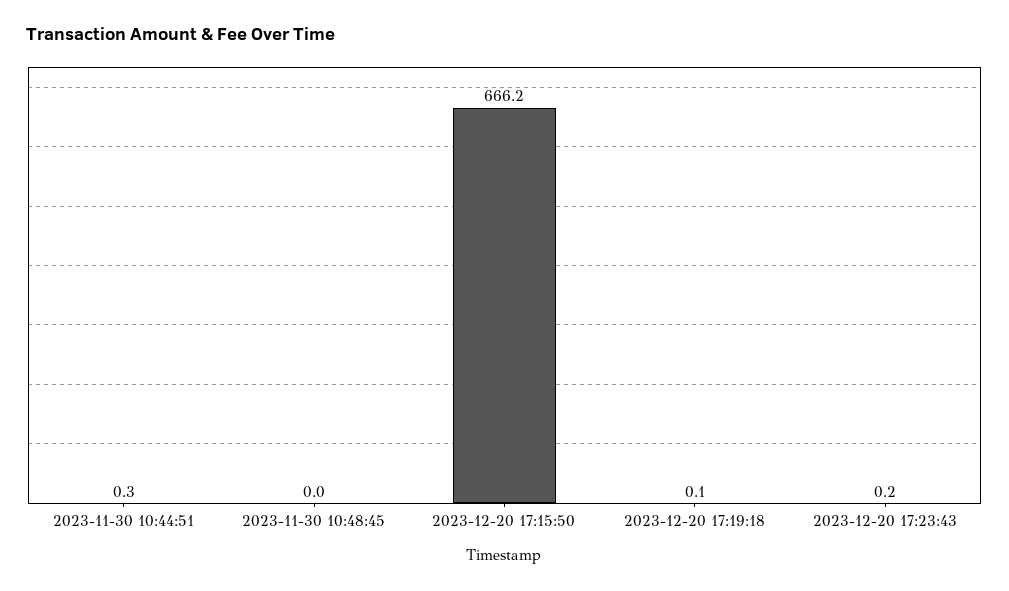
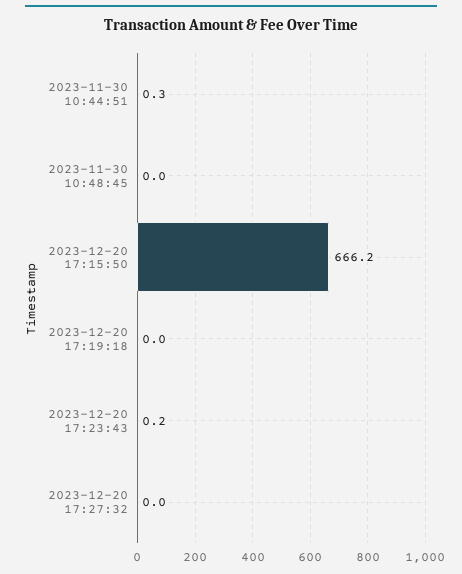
2023-12-20 17:19:18: 0.1 -> 0
2023-12-20 17:27:32: none -> 0

